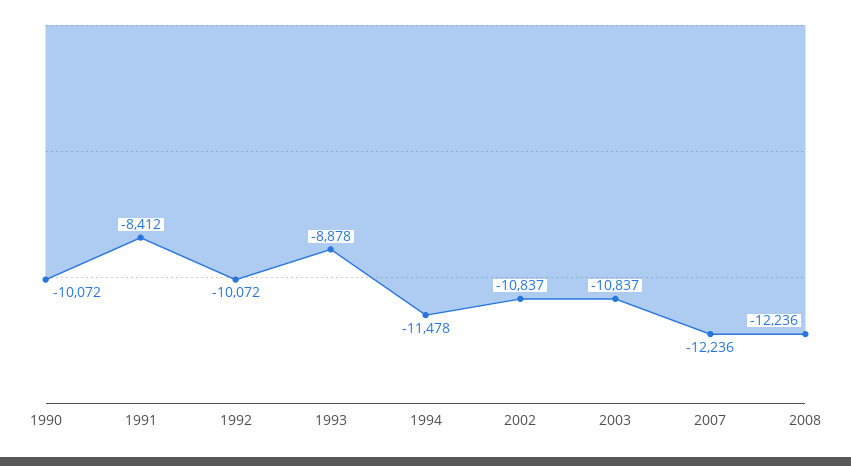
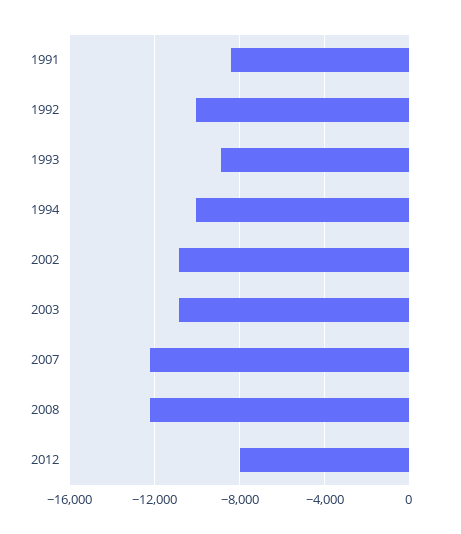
1990: -10072 -> none
1994: -11478 -> -10000
2012: none -> -8000

